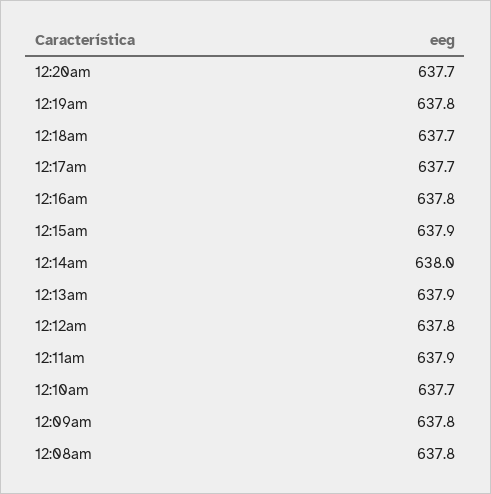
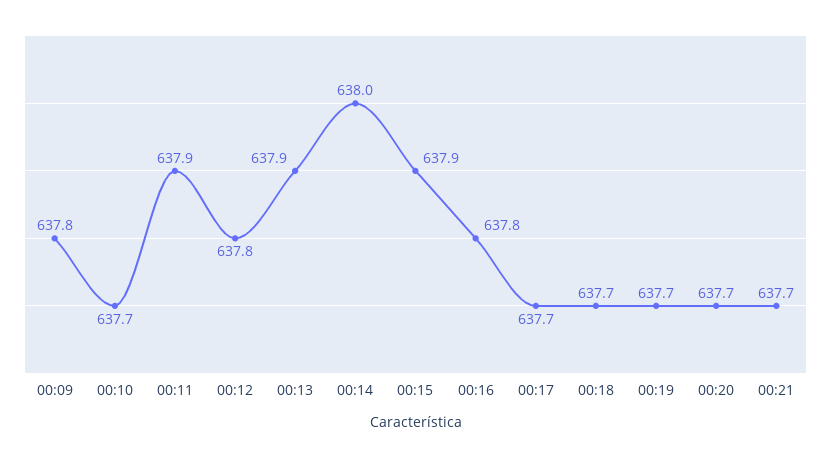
12:19am: 637.8 -> 637.7
12:08am: 637.8 -> none
00:21: none -> 637.7

